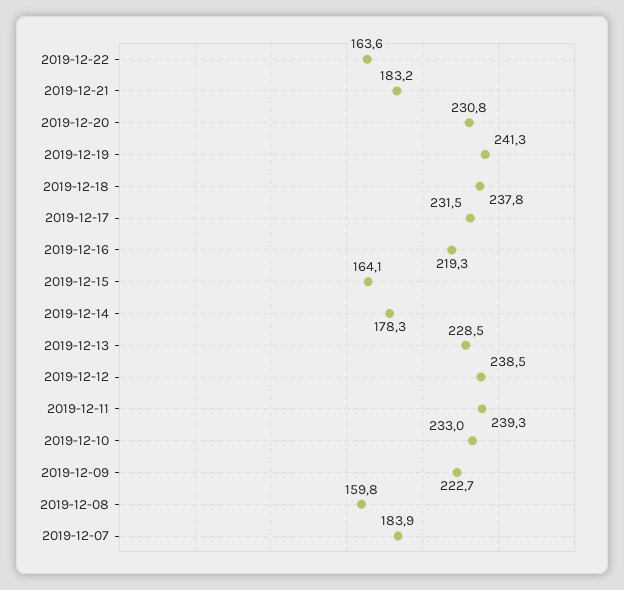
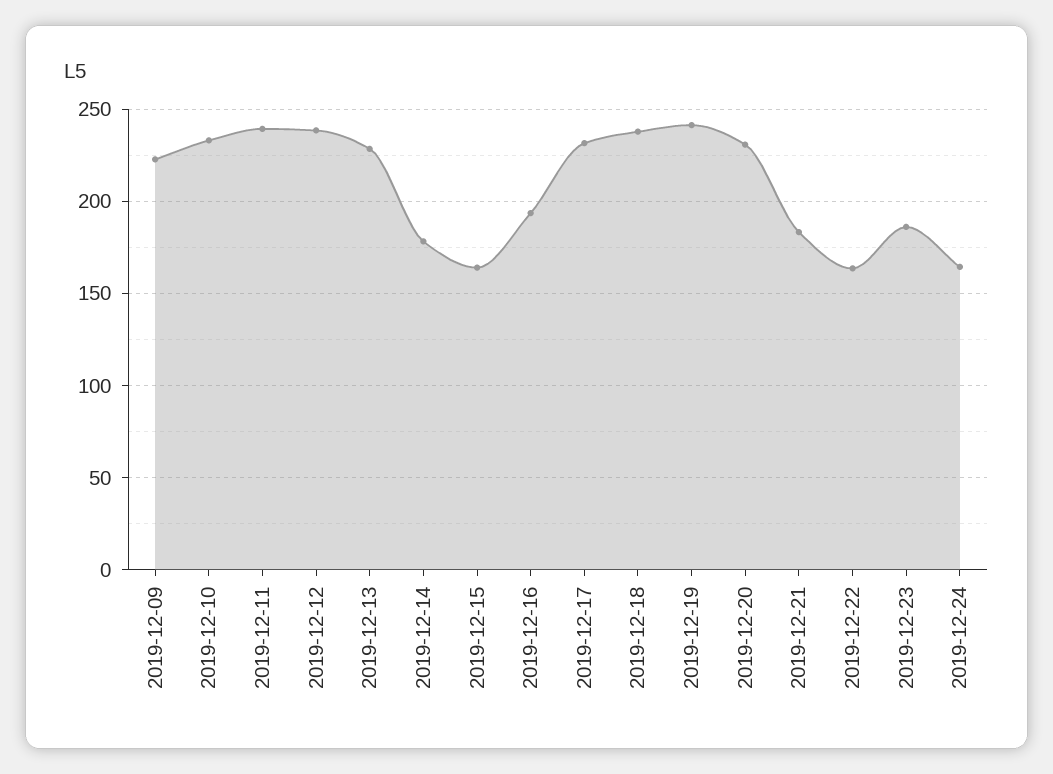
2019-12-16: 219.3 -> 195
2019-12-08: 159.8 -> none
2019-12-07: 183.9 -> none
2019-12-23: none -> 185
2019-12-24: none -> 165

